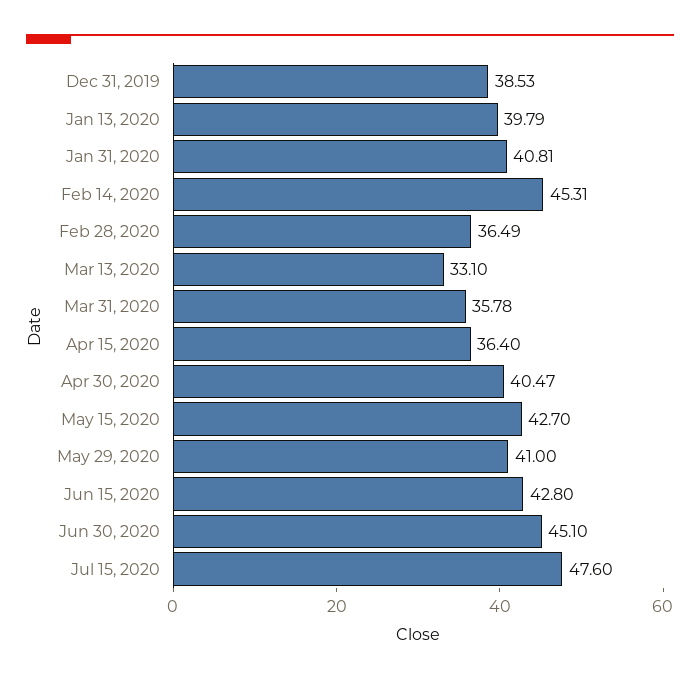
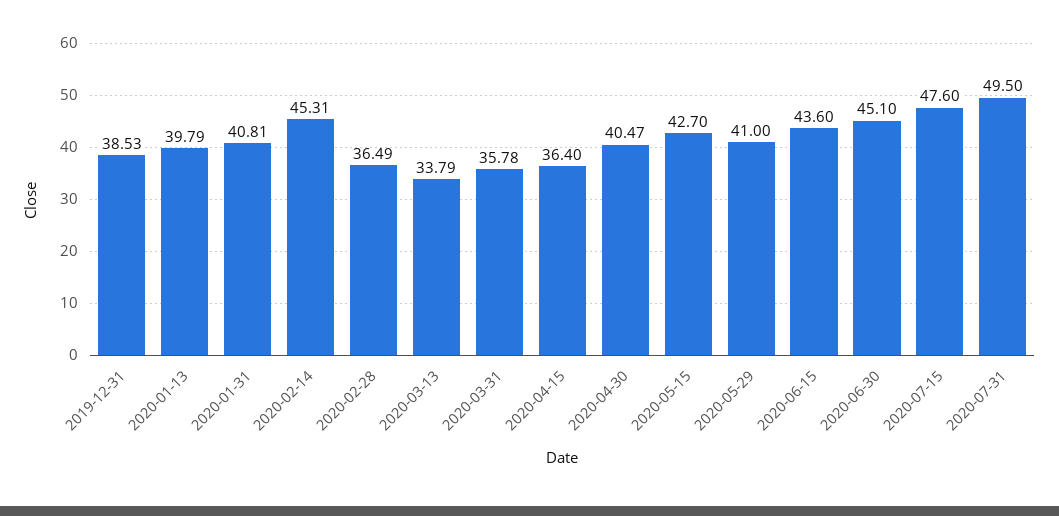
Mar 13, 2020: 33.1 -> 33.79
Jun 15, 2020: 42.8 -> 43.6
2020-07-31: none -> 49.5

